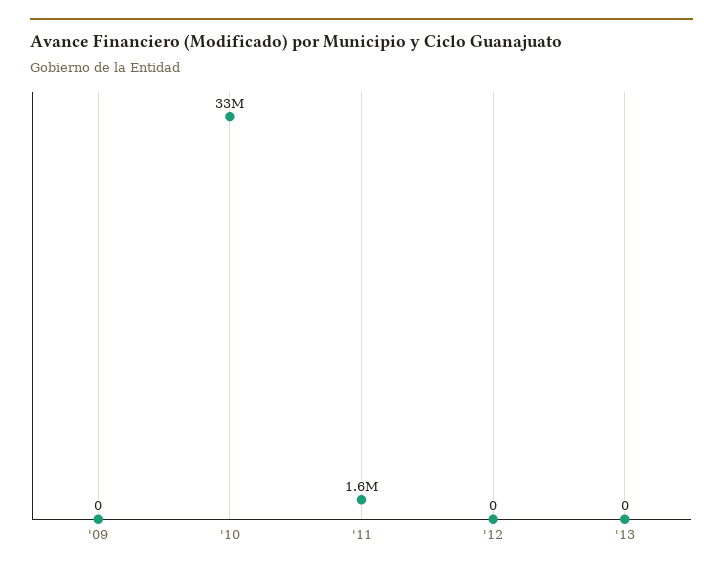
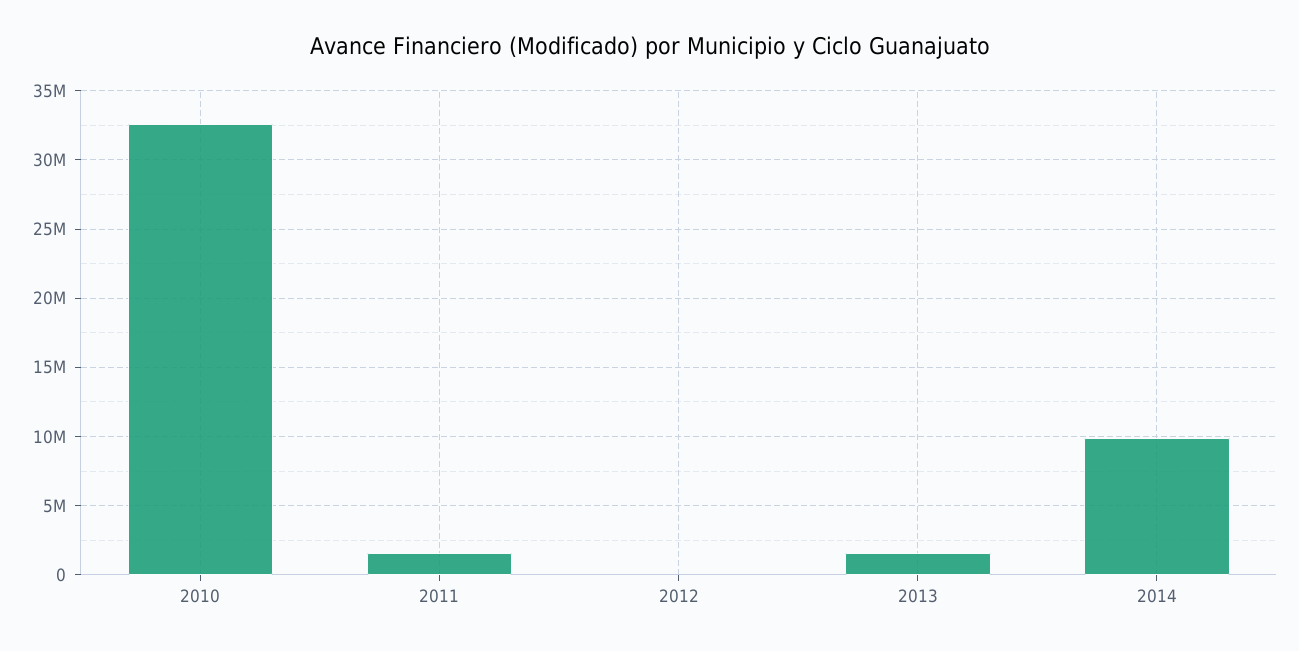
'09: 0 -> none
'13: 0 -> 1500000
2014: none -> 10000000

